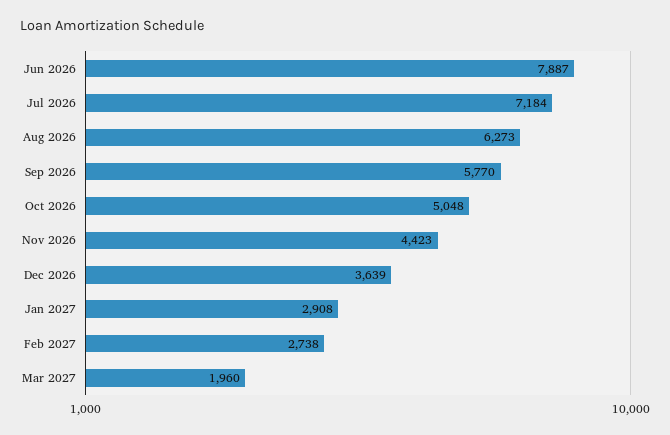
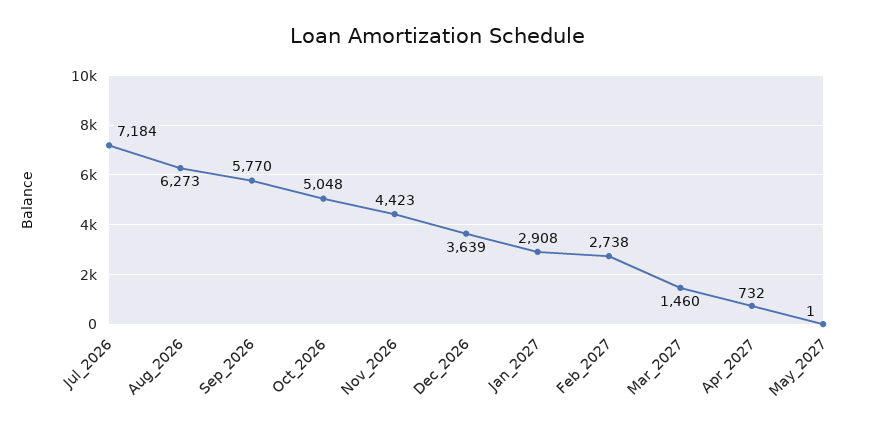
Jun 2026: 7887 -> none
Mar 2027: 1960 -> 1460
Apr_2027: none -> 732
May_2027: none -> 1

